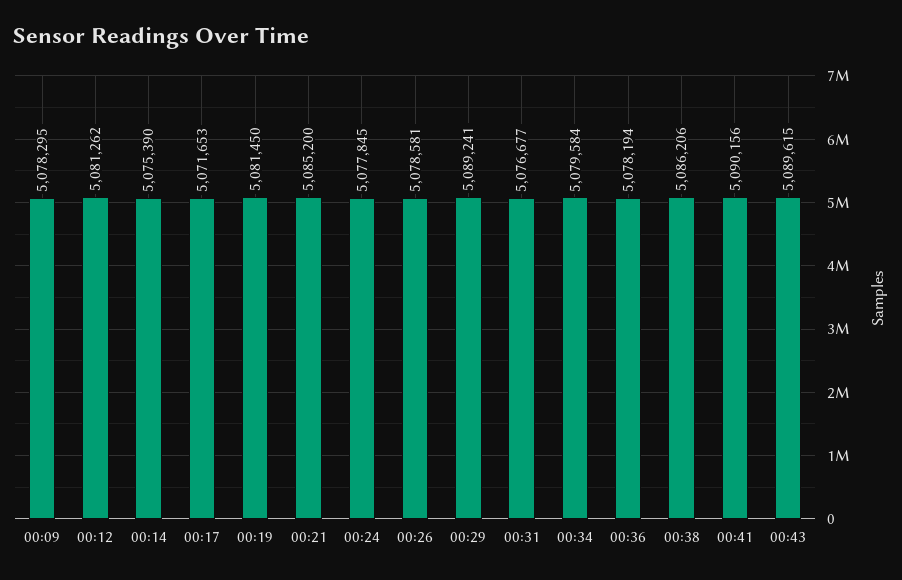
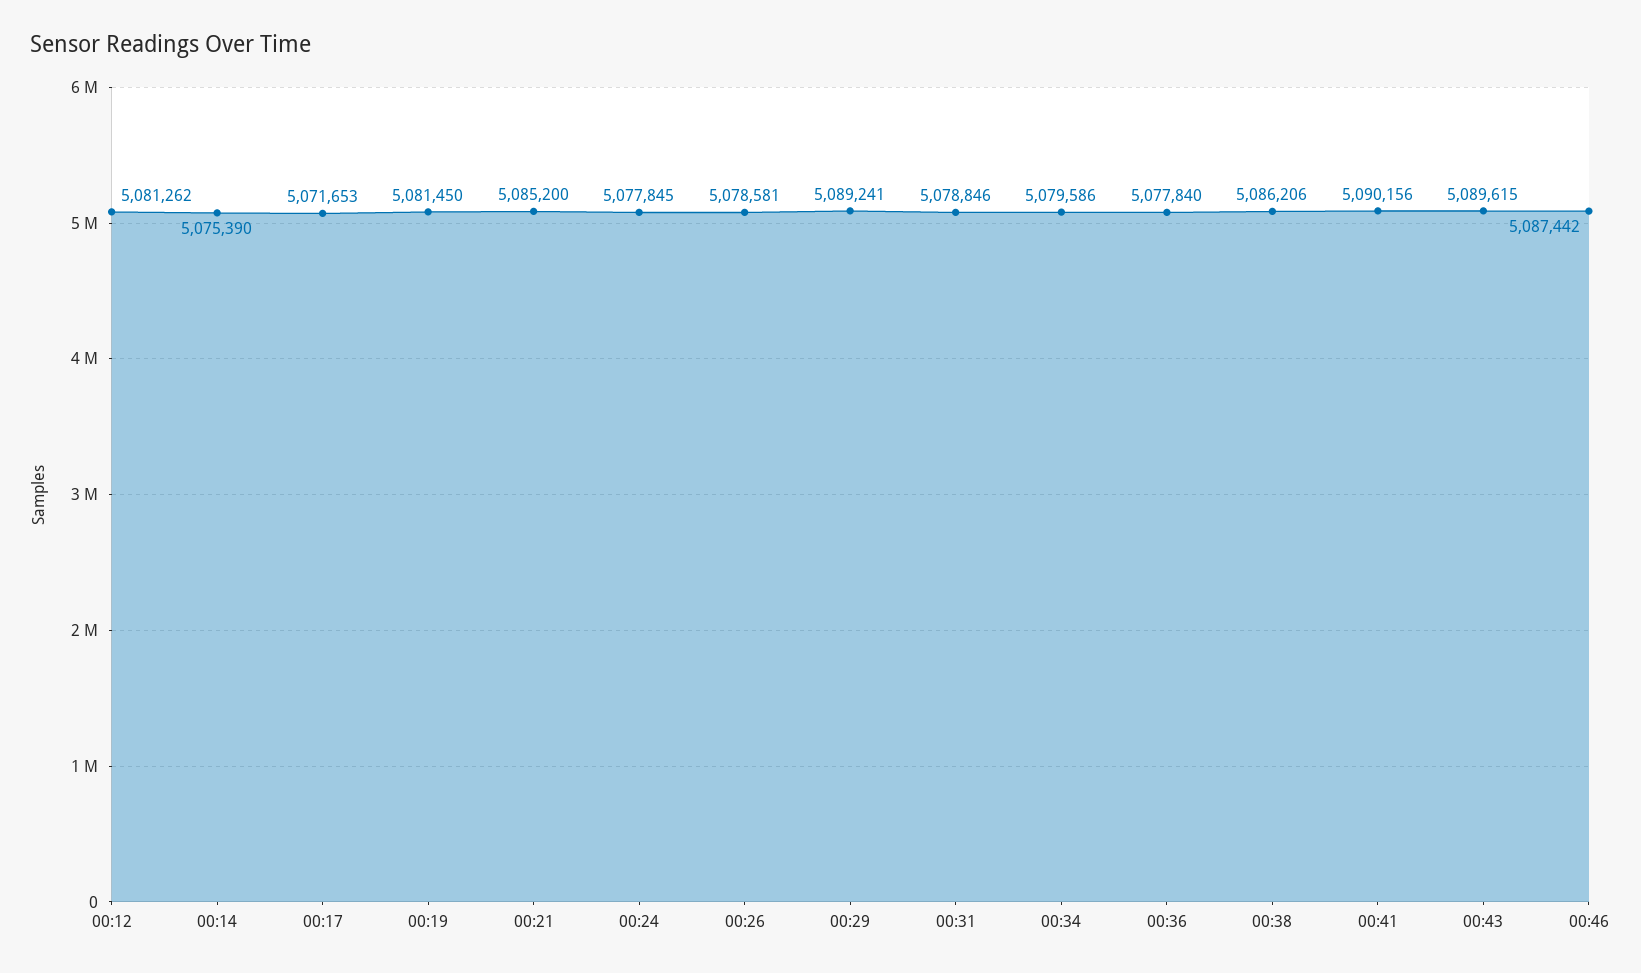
00:09: 5078295 -> none
00:31: 5076677 -> 5078846
00:34: 5079584 -> 5079586
00:36: 5078194 -> 5077840
00:46: none -> 5087442

